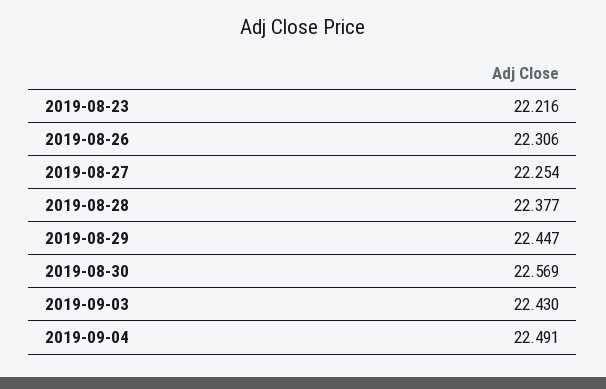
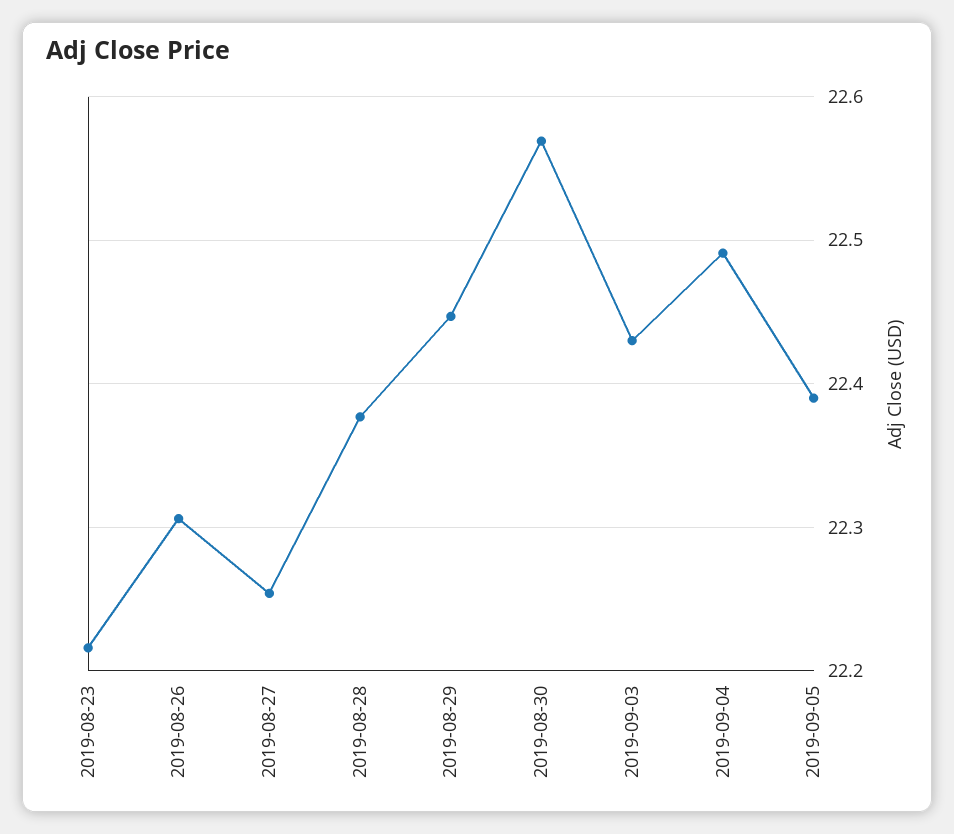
2019-09-05: none -> 22.39

